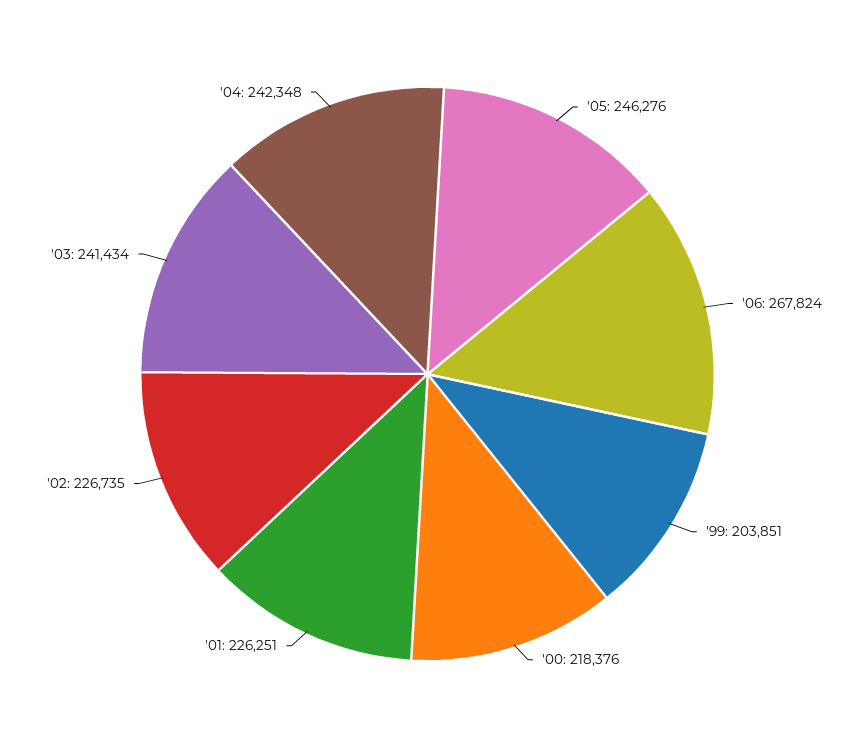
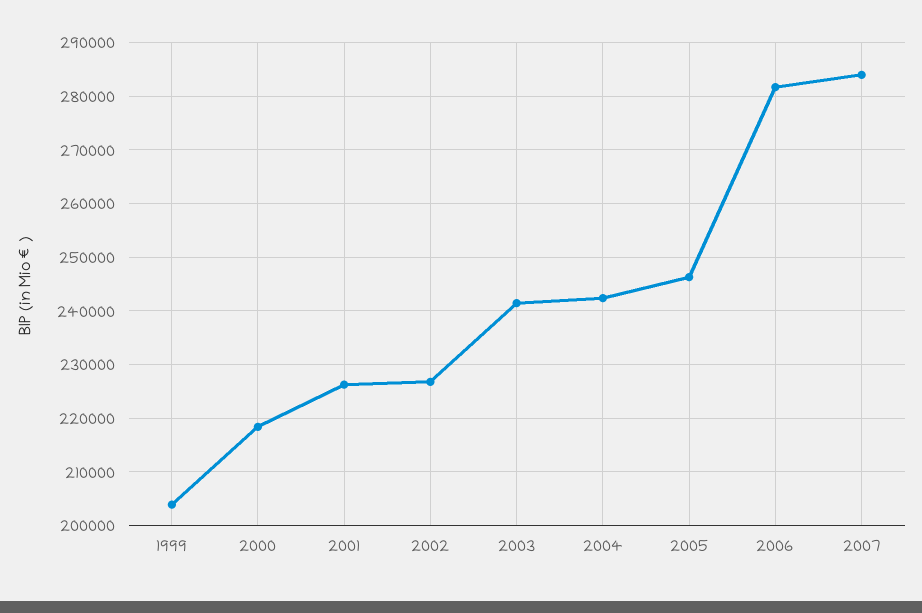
'06: 267824 -> 282000
2007: none -> 284000

